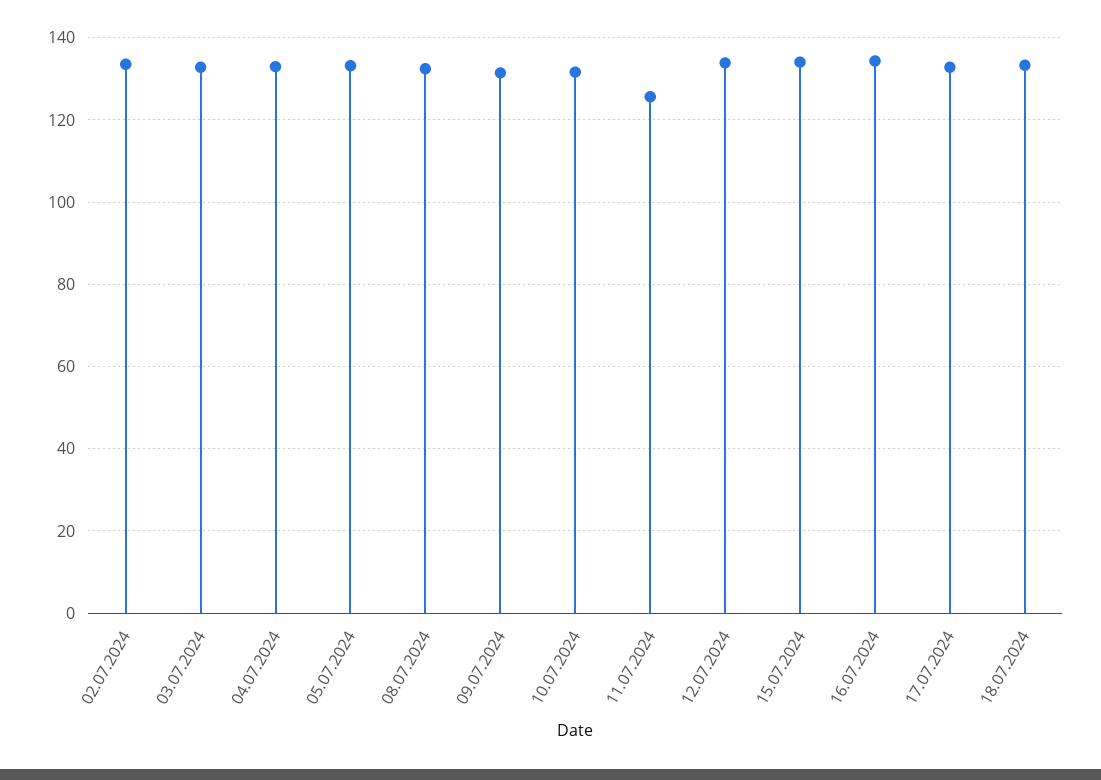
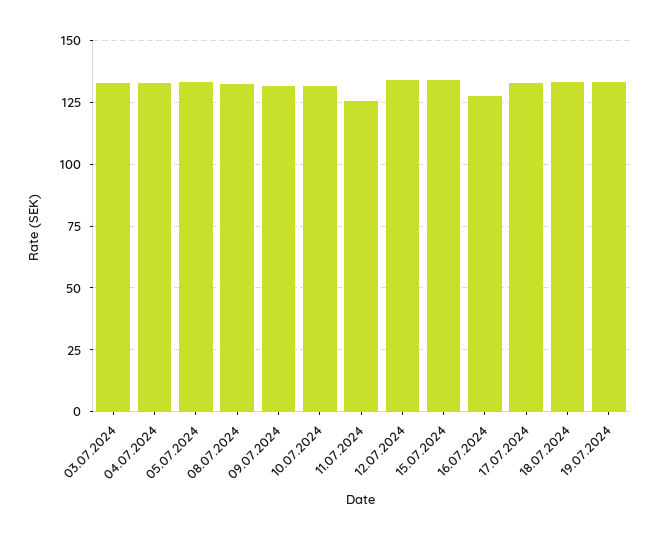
02.07.2024: 134 -> none
16.07.2024: 134 -> 127.5
19.07.2024: none -> 132.5

